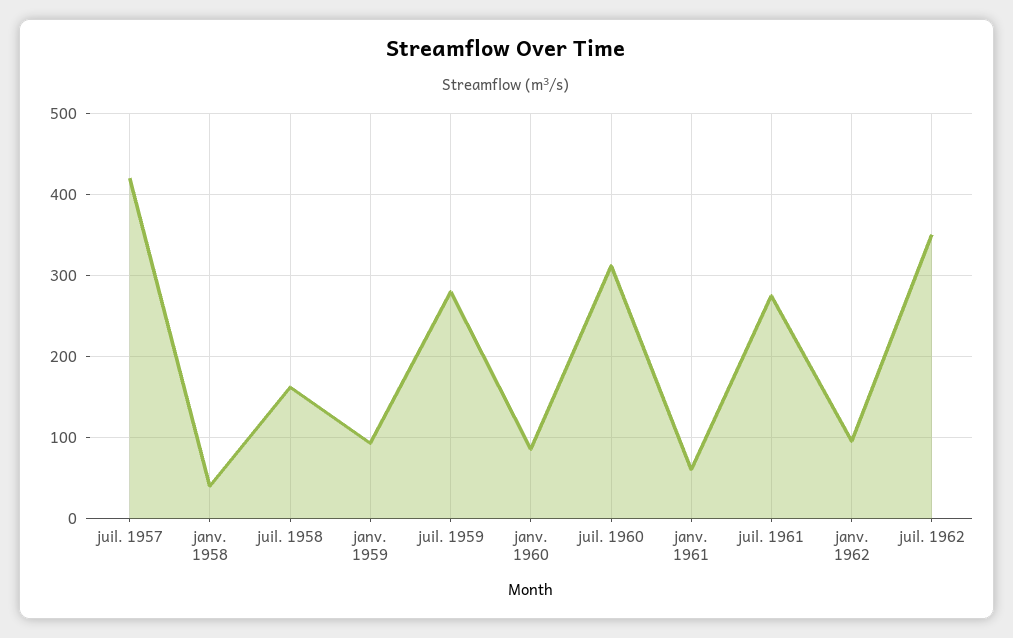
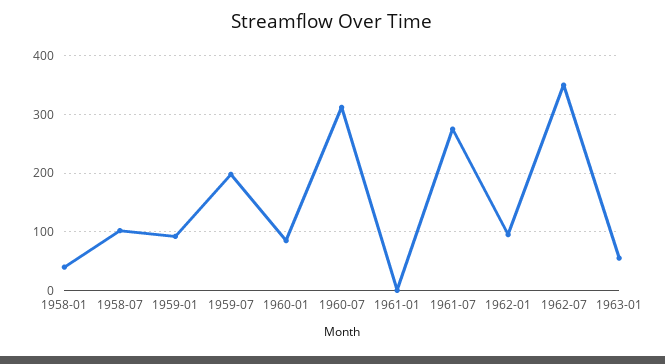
juil. 1957: 420 -> none
juil. 1958: 160 -> 100
juil. 1959: 280 -> 200
janv. 1961: 60 -> 0
1963-01: none -> 60

